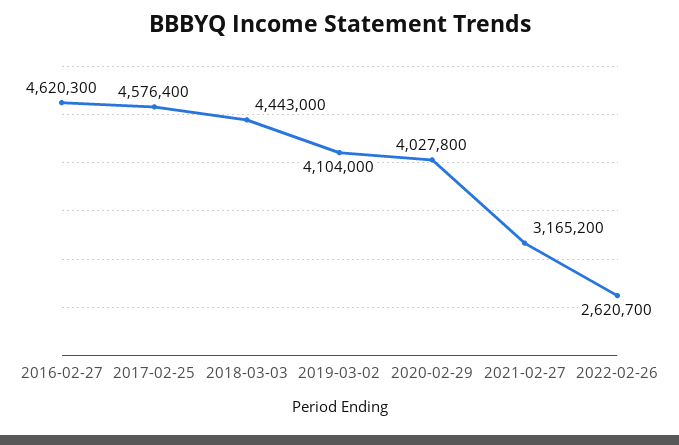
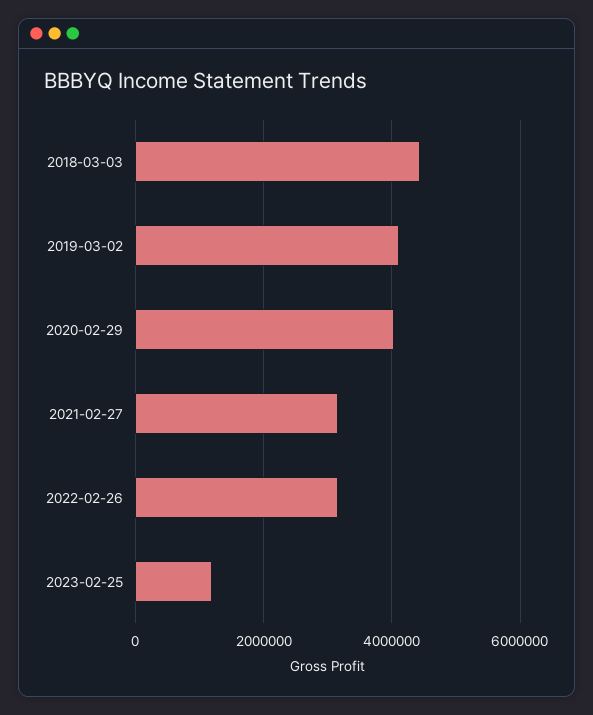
2016-02-27: 4620300 -> none
2017-02-25: 4576400 -> none
2022-02-26: 2620700 -> 3200000
2023-02-25: none -> 1200000

